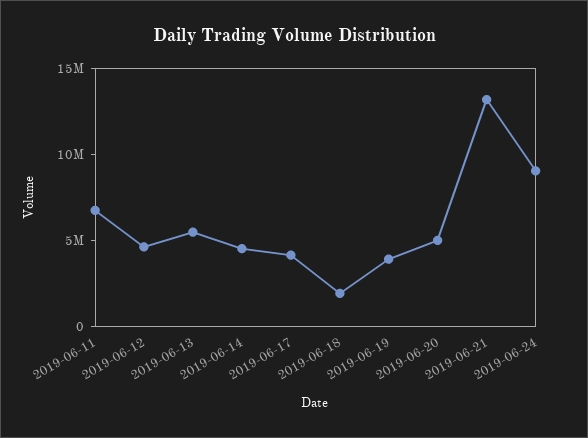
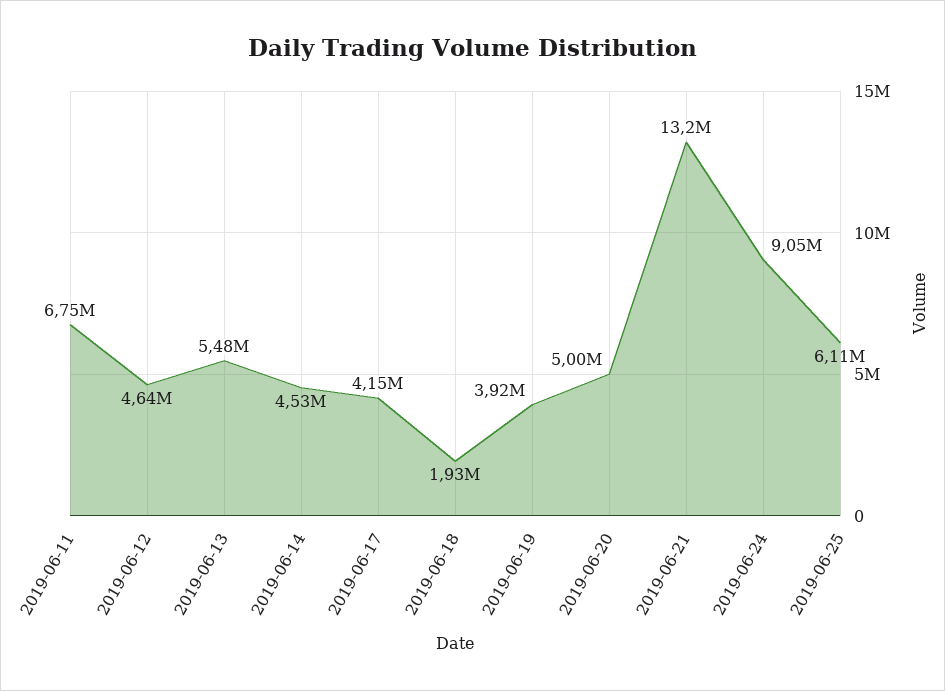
2019-06-25: none -> 6110000

